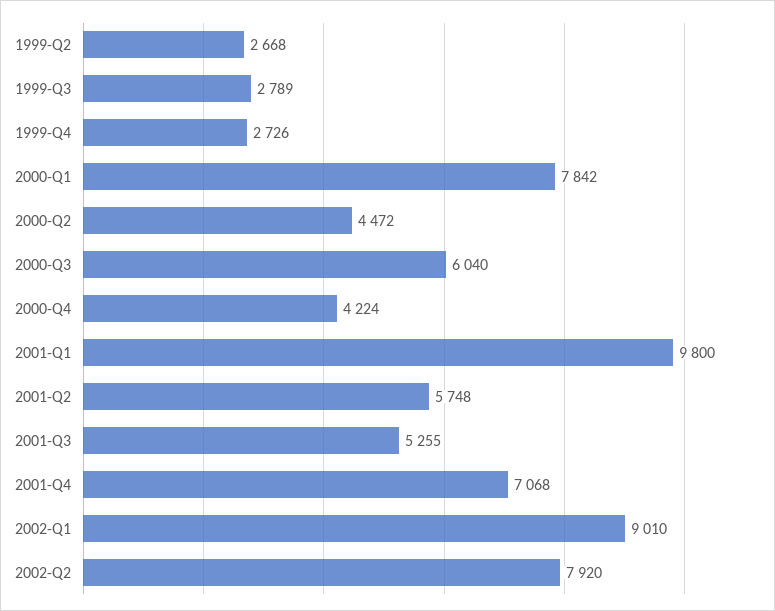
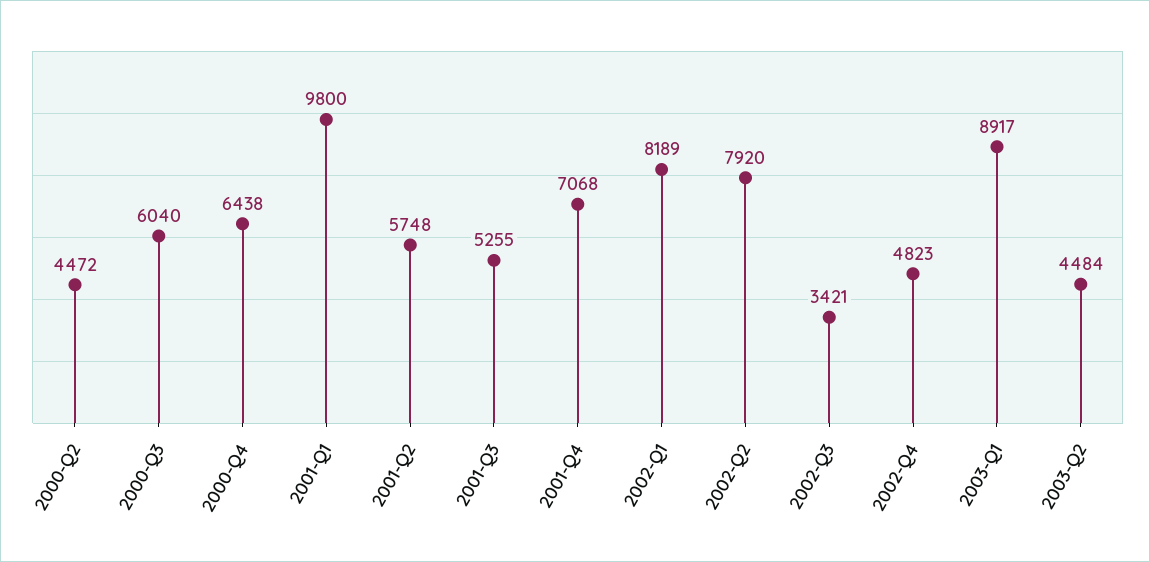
1999-Q2: 2668 -> none
1999-Q3: 2789 -> none
1999-Q4: 2726 -> none
2000-Q1: 7842 -> none
2000-Q4: 4224 -> 6438
2002-Q1: 9010 -> 8189
2002-Q3: none -> 3421
2002-Q4: none -> 4823
2003-Q1: none -> 8917
2003-Q2: none -> 4484

